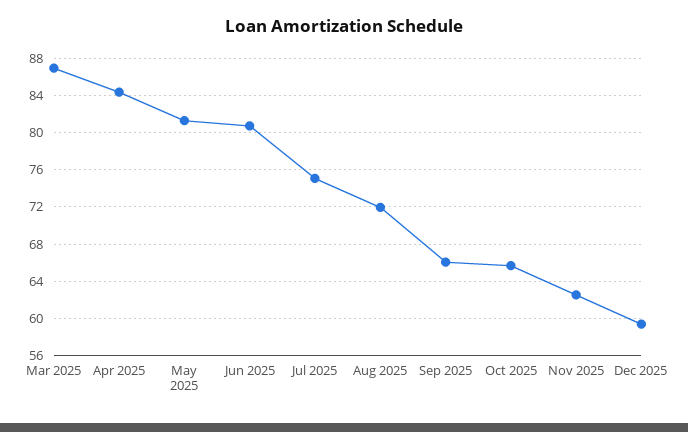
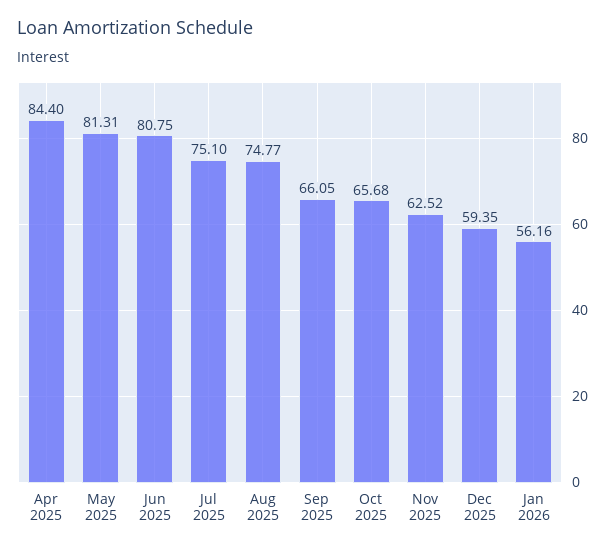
Mar 2025: 87 -> none
Aug 2025: 72 -> 74.77
Jan 2026: none -> 56.16

